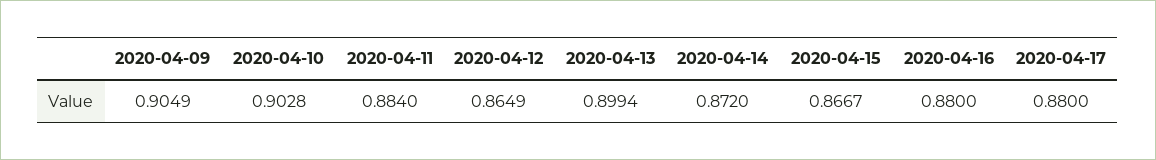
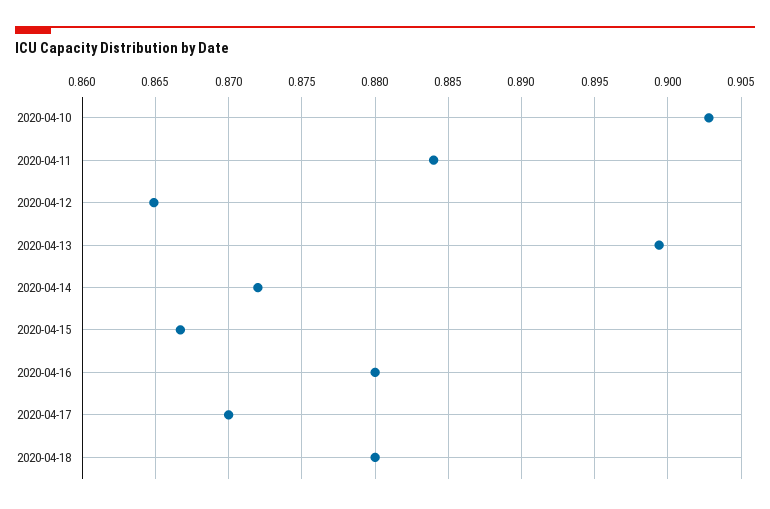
2020-04-09: 0.9049 -> none
2020-04-17: 0.88 -> 0.87
2020-04-18: none -> 0.88

